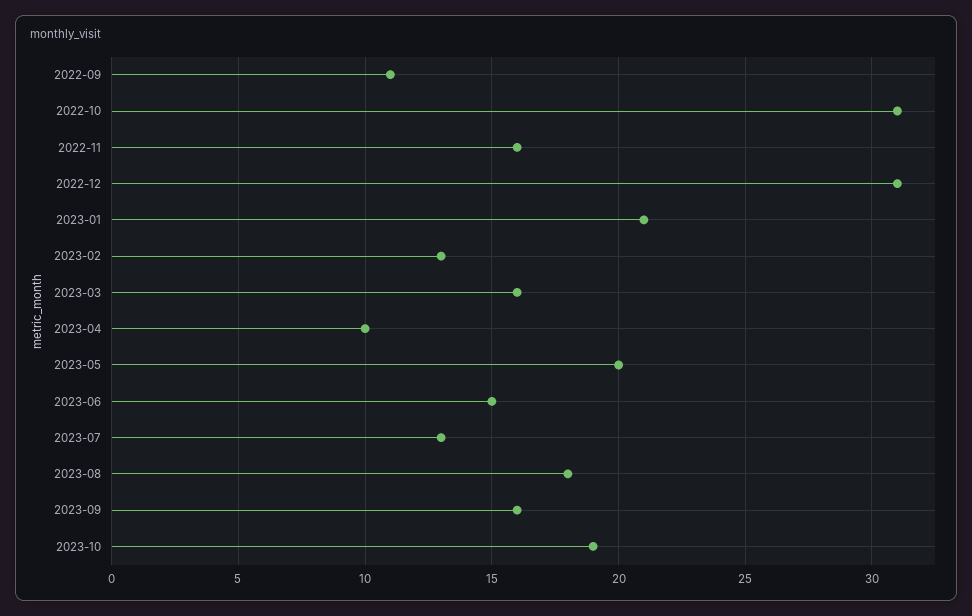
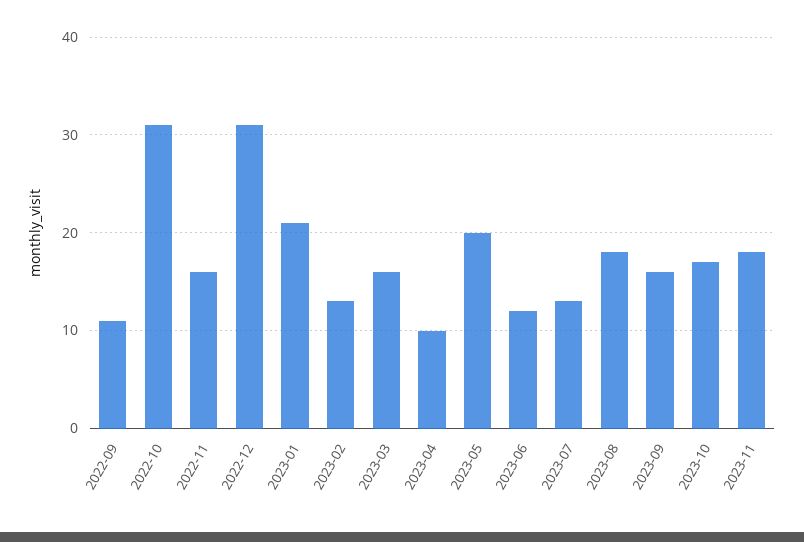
2023-06: 15 -> 12
2023-10: 19 -> 17
2023-11: none -> 18

